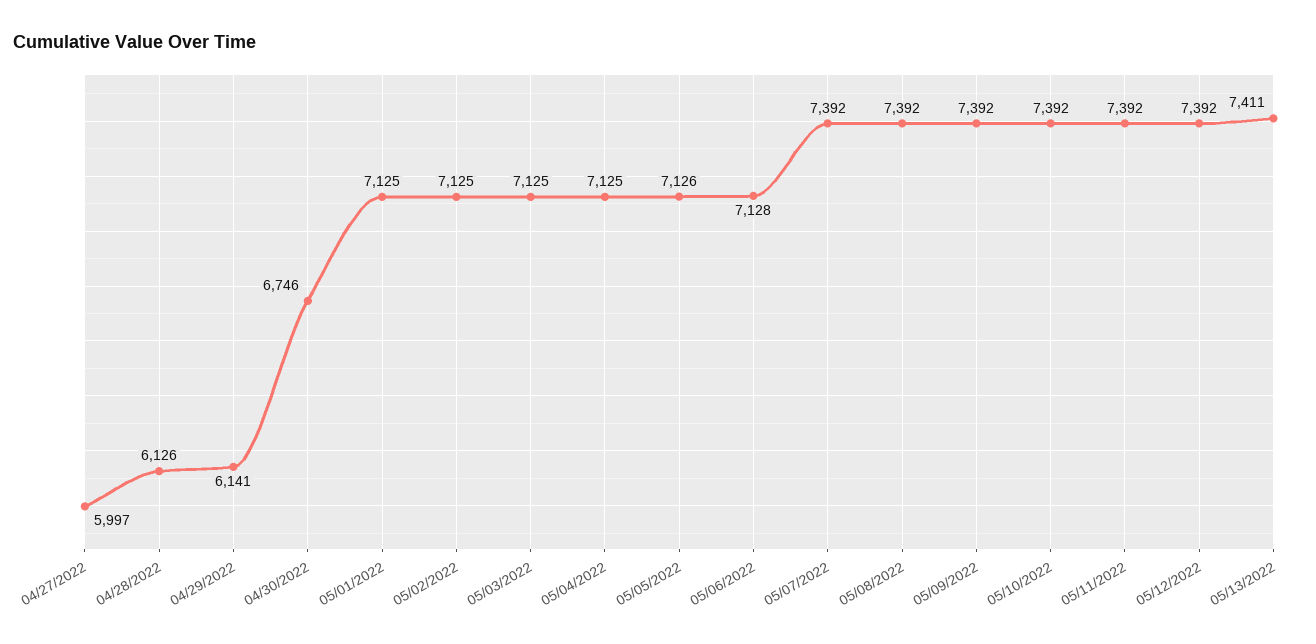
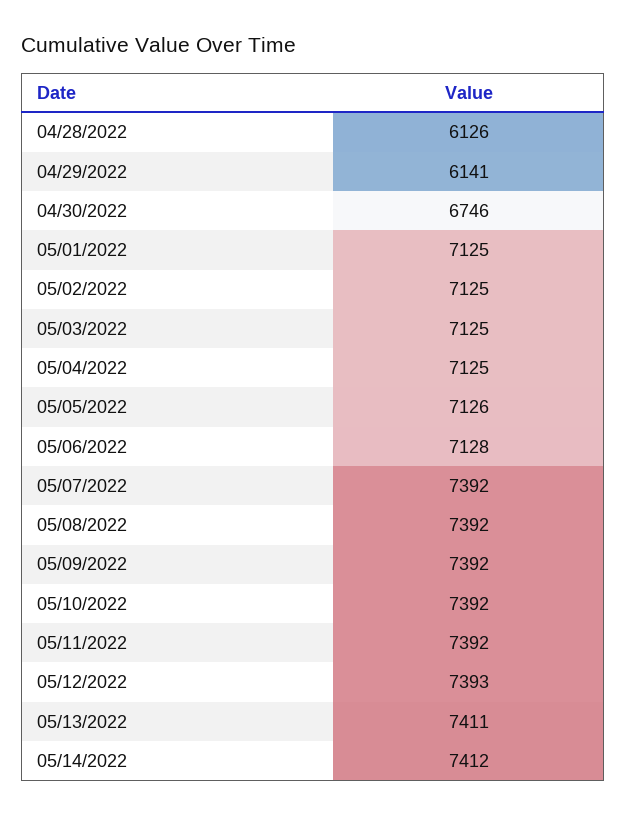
04/27/2022: 5997 -> none
05/12/2022: 7392 -> 7393
05/14/2022: none -> 7412

